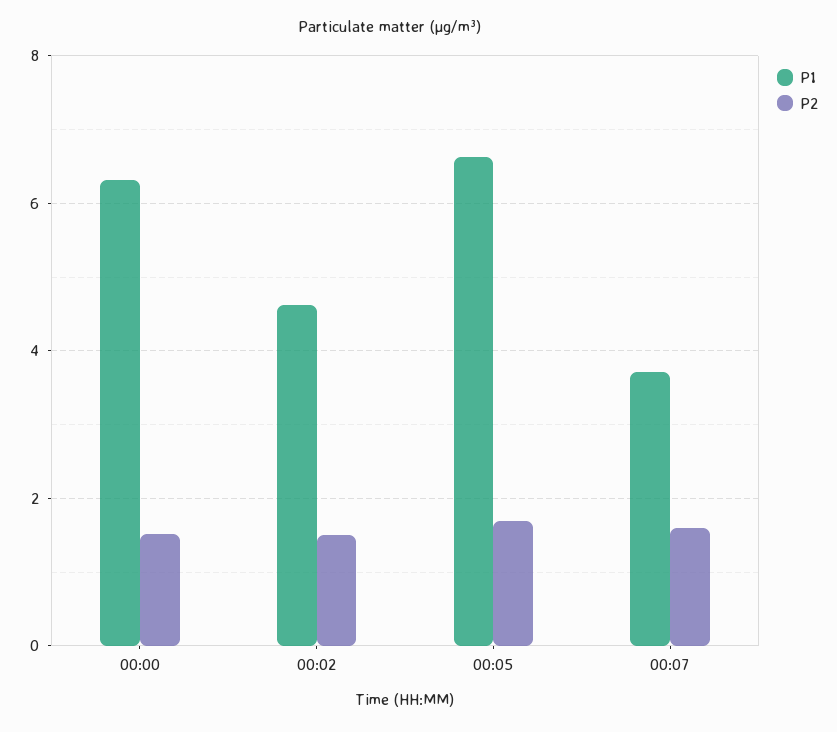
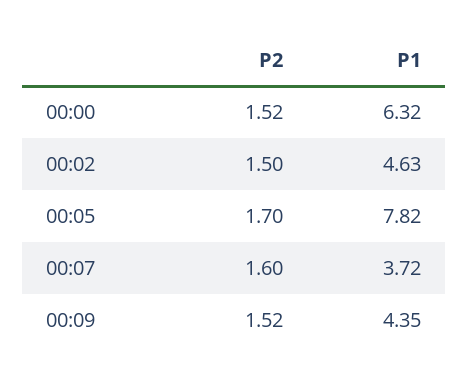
P1, 00:05: 6.6 -> 7.82
P2, 00:09: none -> 1.52
P1, 00:09: none -> 4.35

